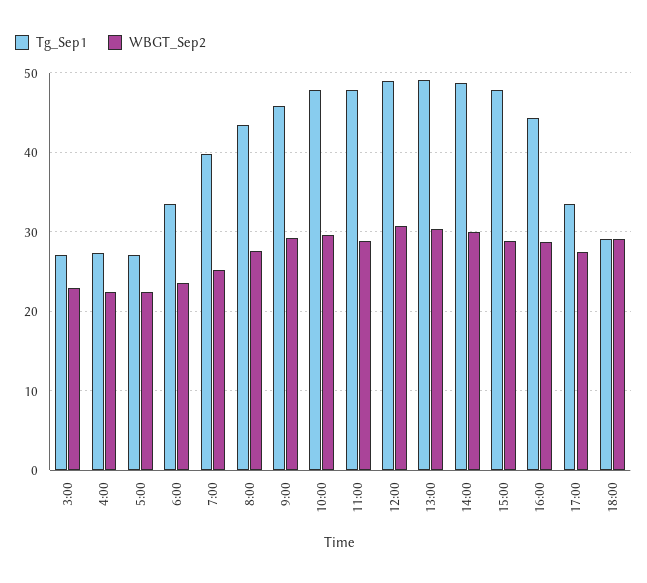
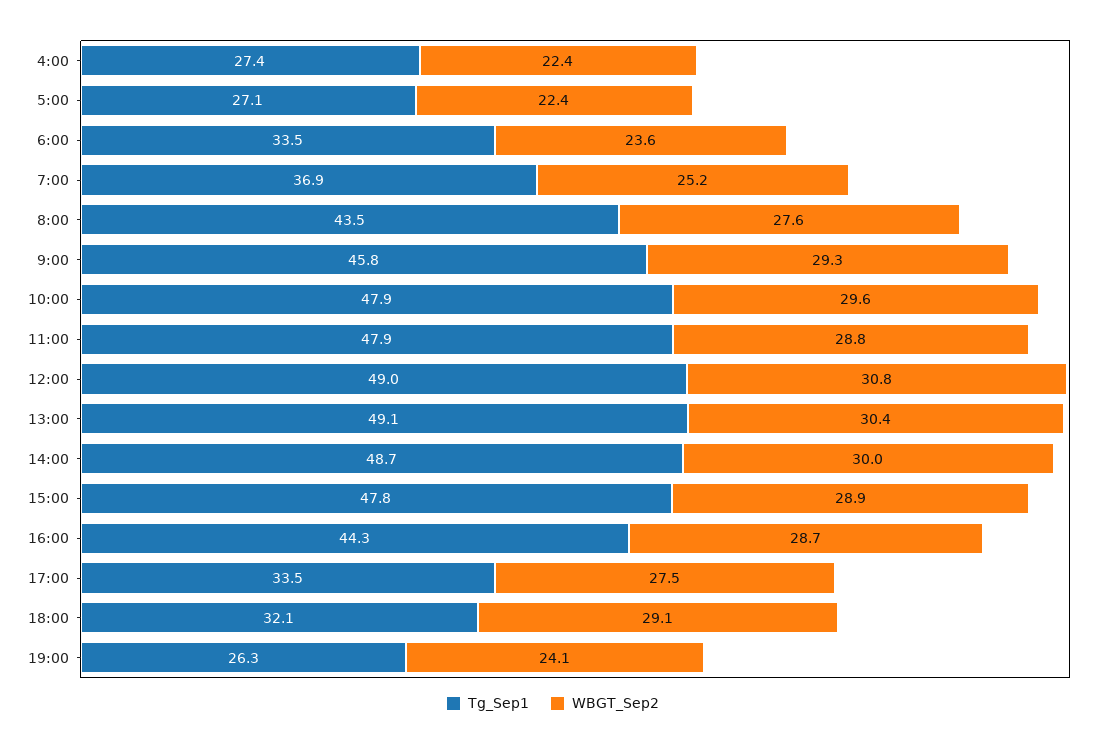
Tg_Sep1, 3:00: 27 -> none
WBGT_Sep2, 3:00: 23 -> none
Tg_Sep1, 7:00: 40 -> 36.9
Tg_Sep1, 18:00: 29 -> 32.1
Tg_Sep1, 19:00: none -> 26.3
WBGT_Sep2, 19:00: none -> 24.1

